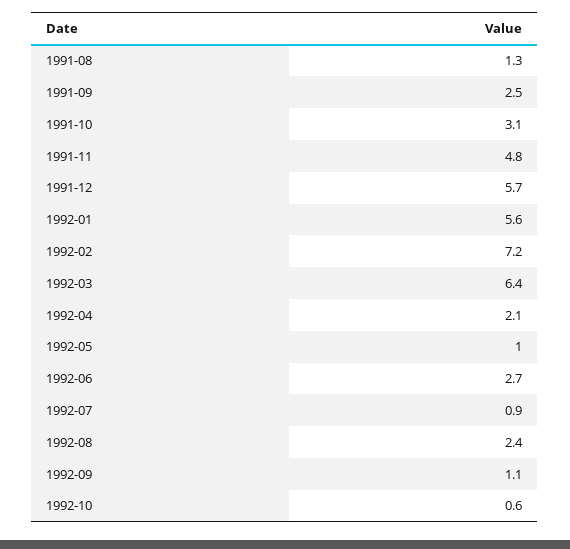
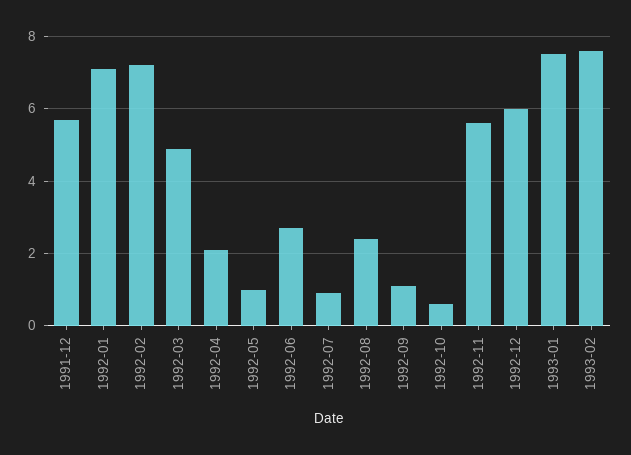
1991-08: 1.3 -> none
1991-09: 2.5 -> none
1991-10: 3.1 -> none
1991-11: 4.8 -> none
1992-01: 5.6 -> 7
1992-03: 6.4 -> 5
1992-11: none -> 5.5
1992-12: none -> 6
1993-01: none -> 7.5
1993-02: none -> 7.5

